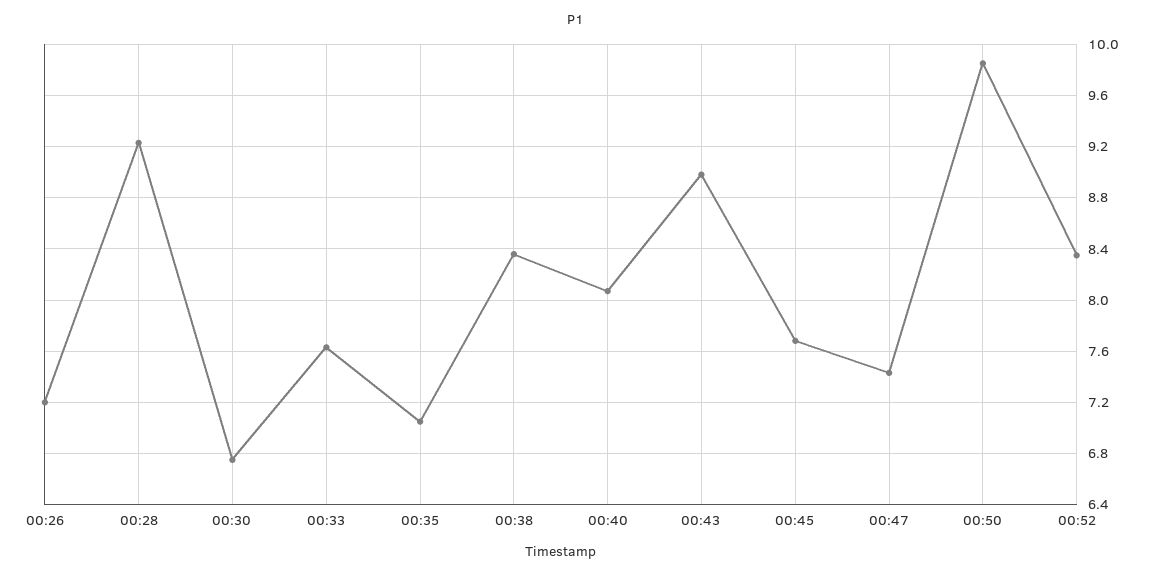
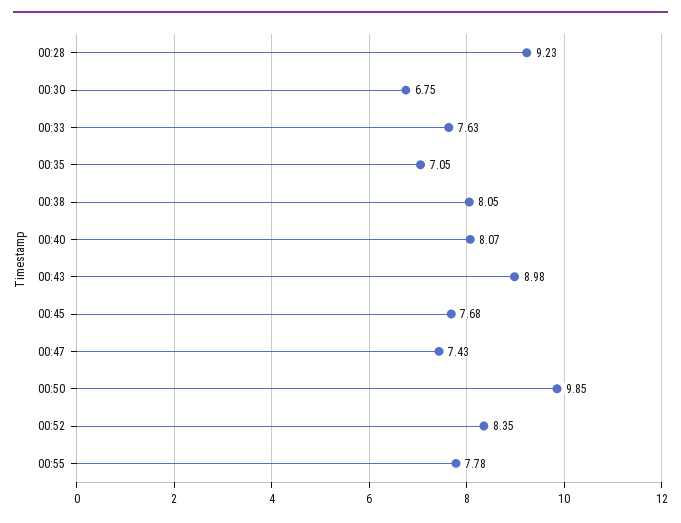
00:26: 7.2 -> none
00:38: 8.35 -> 8.05
00:55: none -> 7.78

